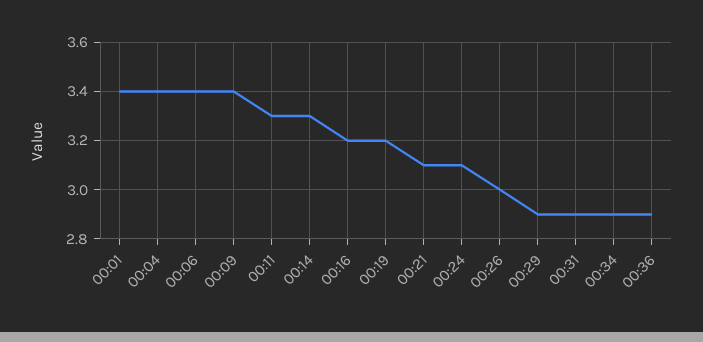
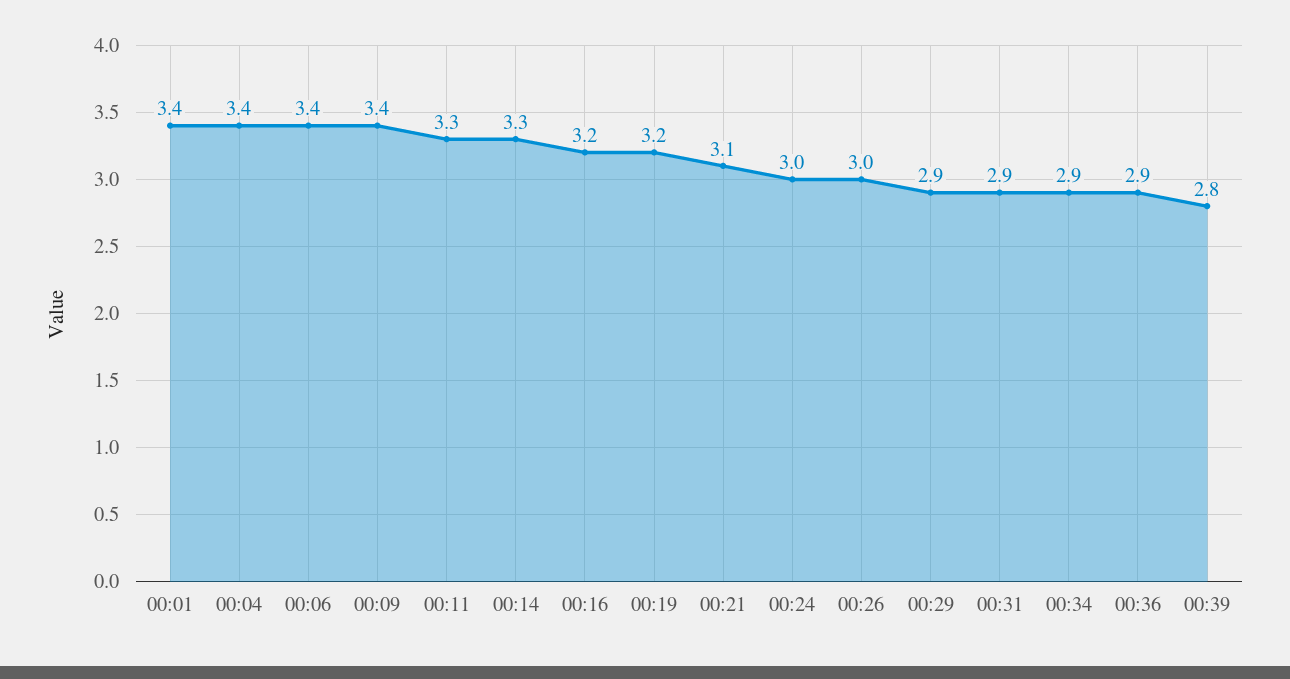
00:24: 3.1 -> 3
00:39: none -> 2.8

